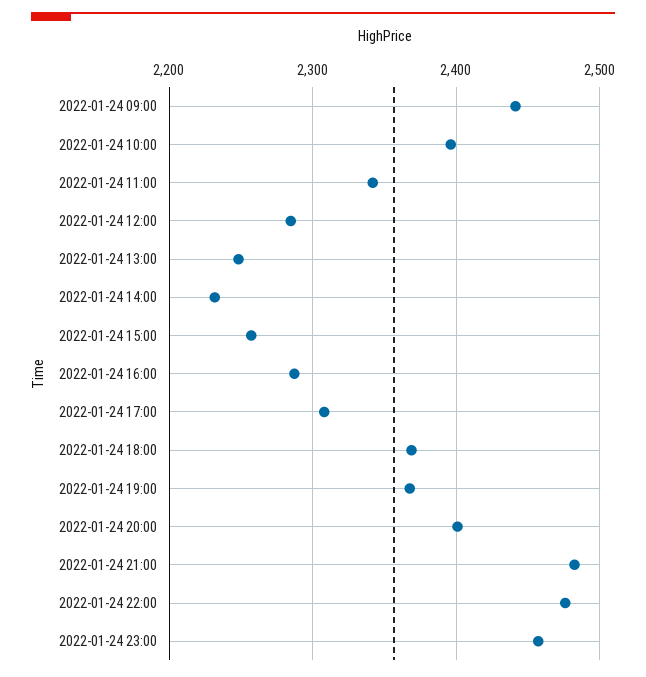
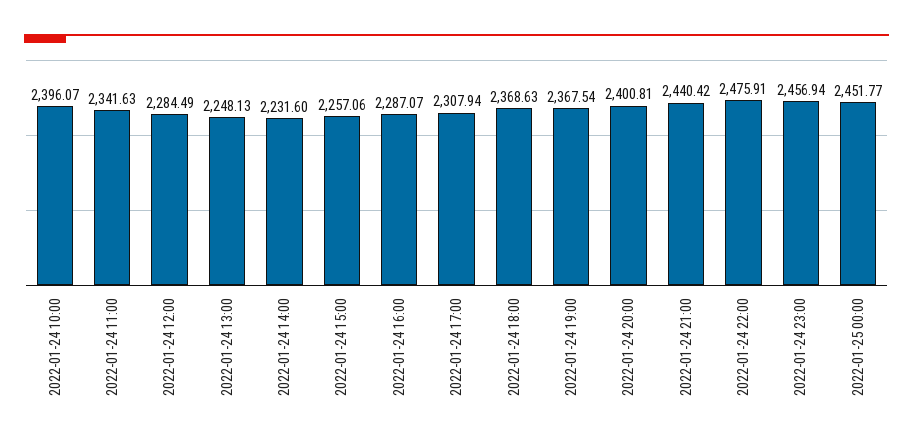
2022-01-24 09:00: 2440 -> none
2022-01-24 21:00: 2480 -> 2440.42
2022-01-25 00:00: none -> 2451.77

